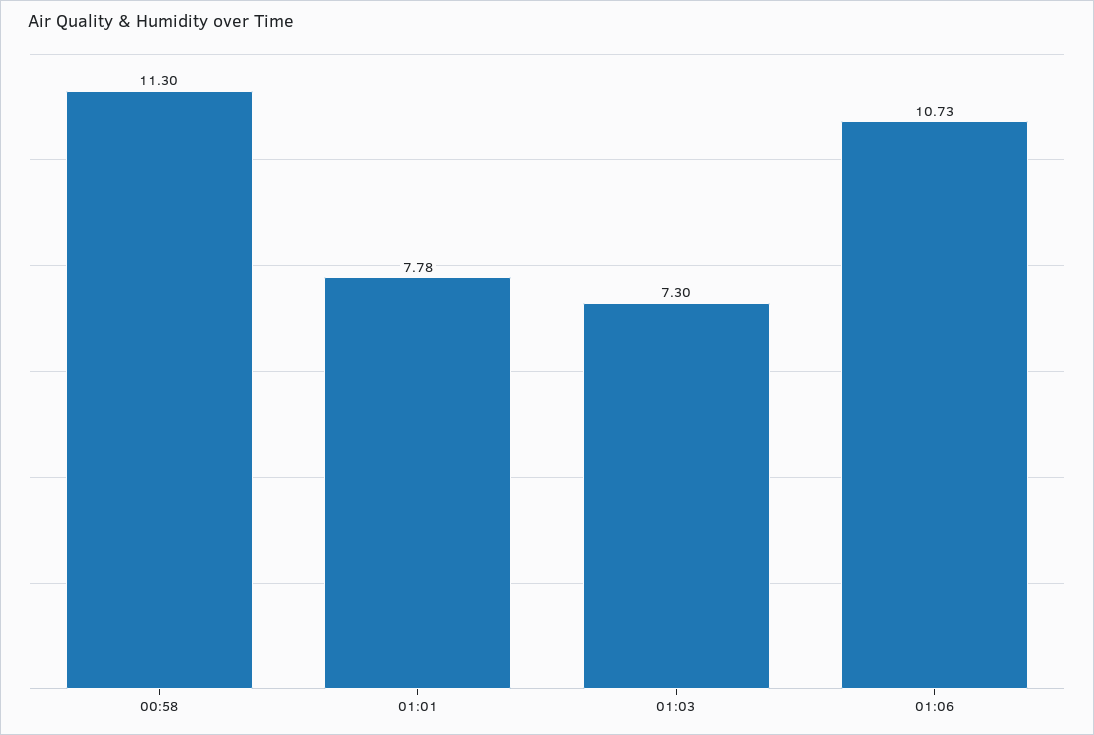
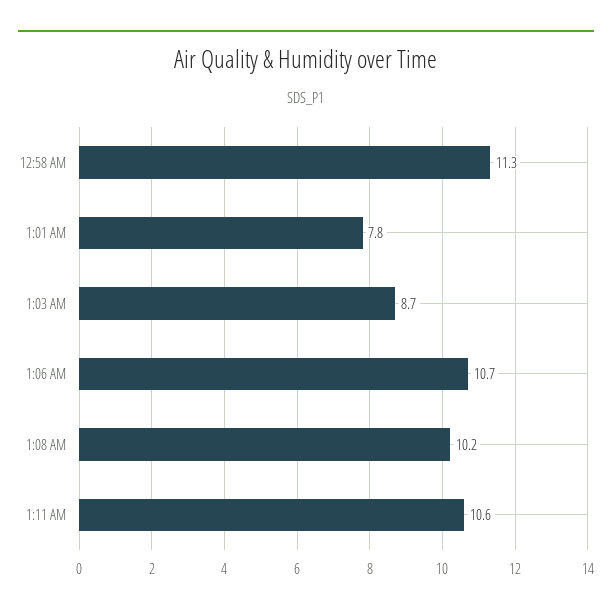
01:03: 7.3 -> 8.7
1:08 AM: none -> 10.2
1:11 AM: none -> 10.6

